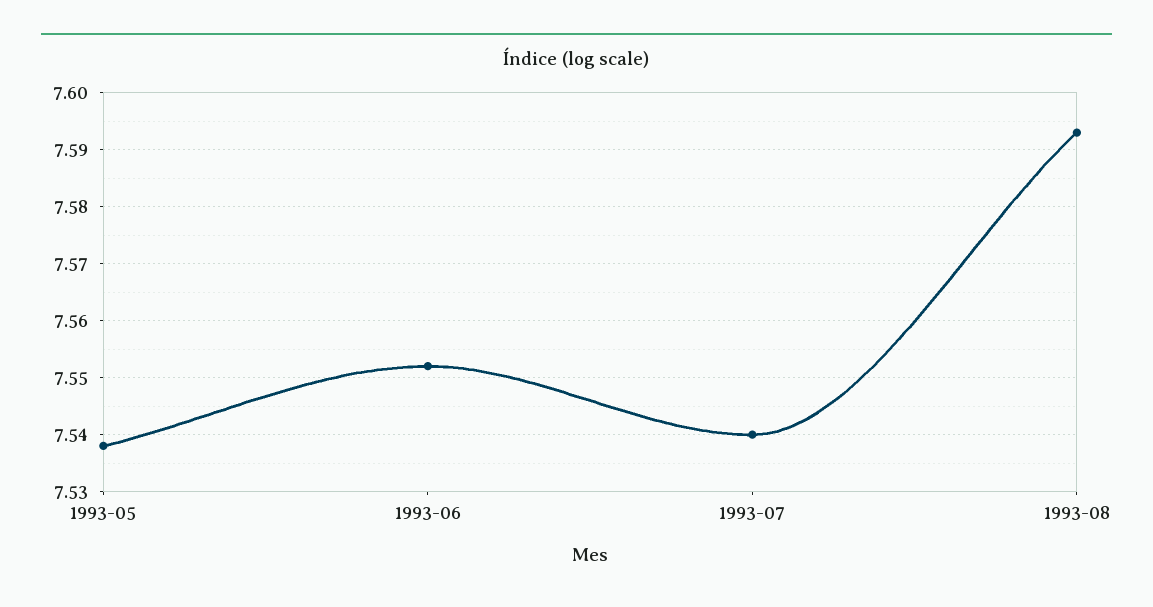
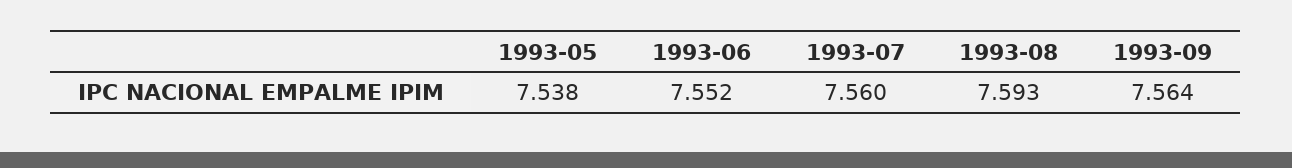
1993-07: 7.54 -> 7.56
1993-09: none -> 7.564

